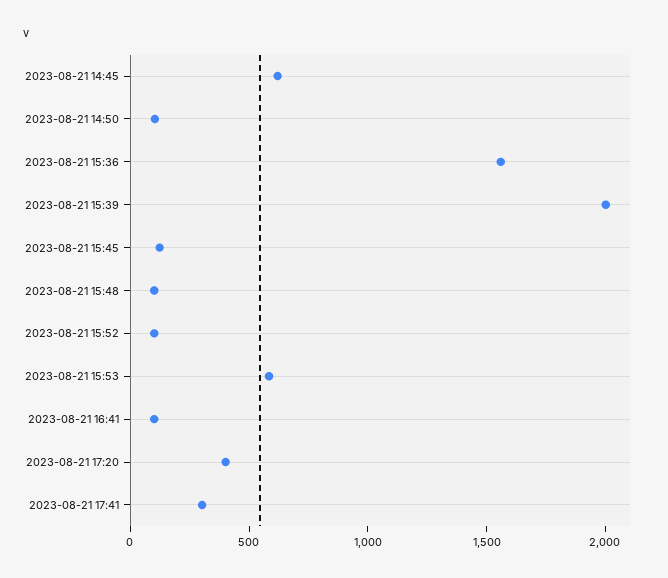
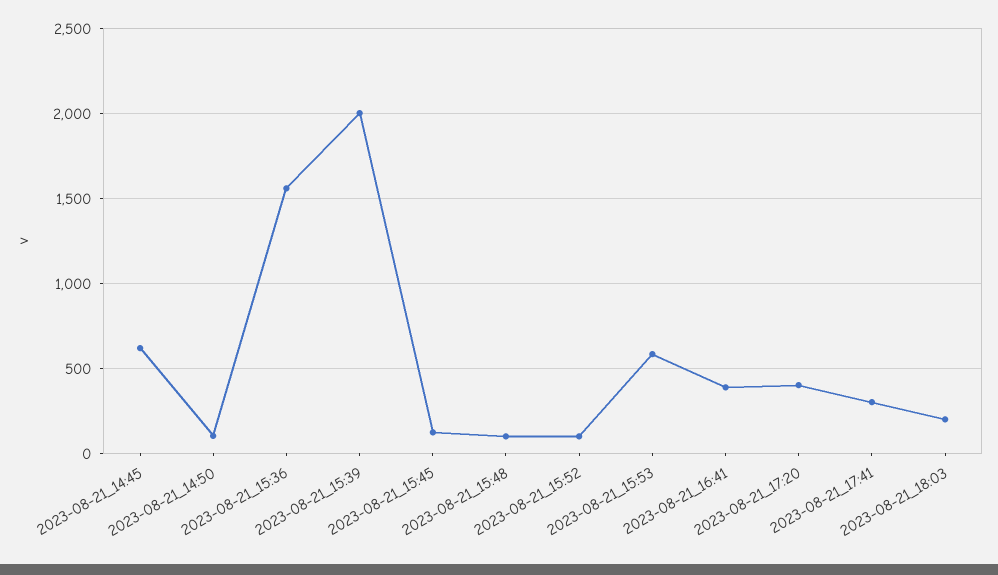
2023-08-21 16:41: 100 -> 400
2023-08-21_18:03: none -> 200

